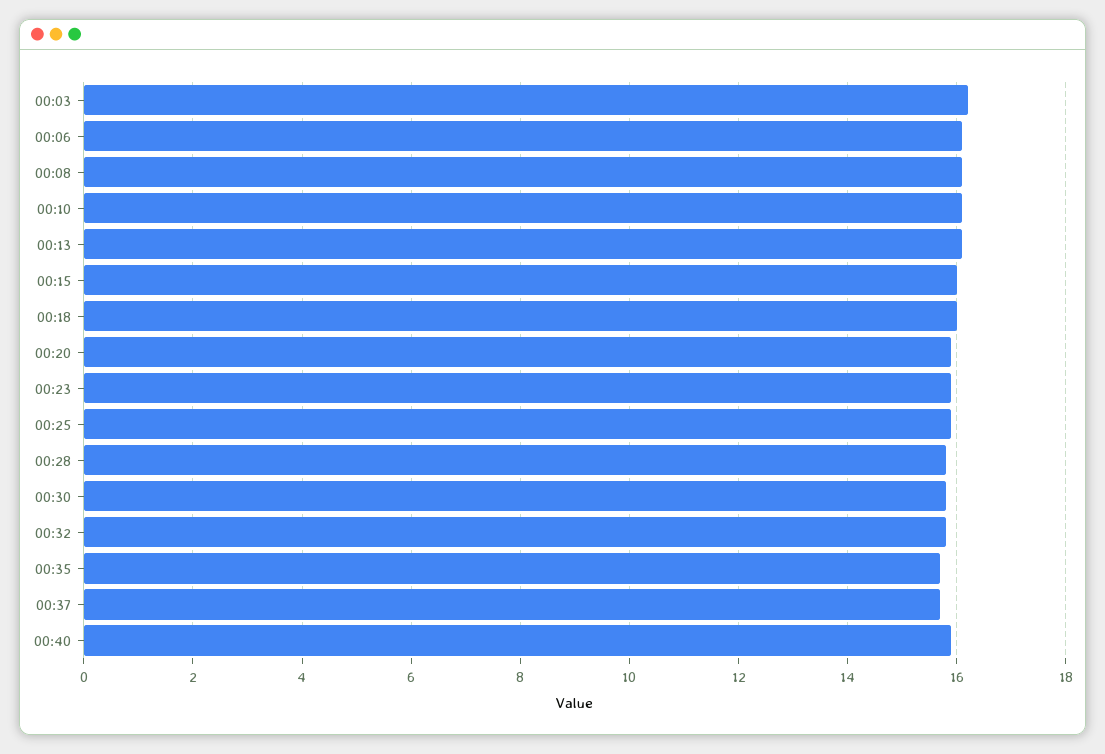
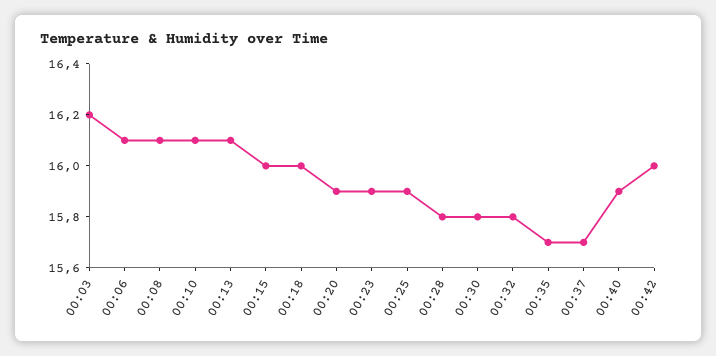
00:42: none -> 16

